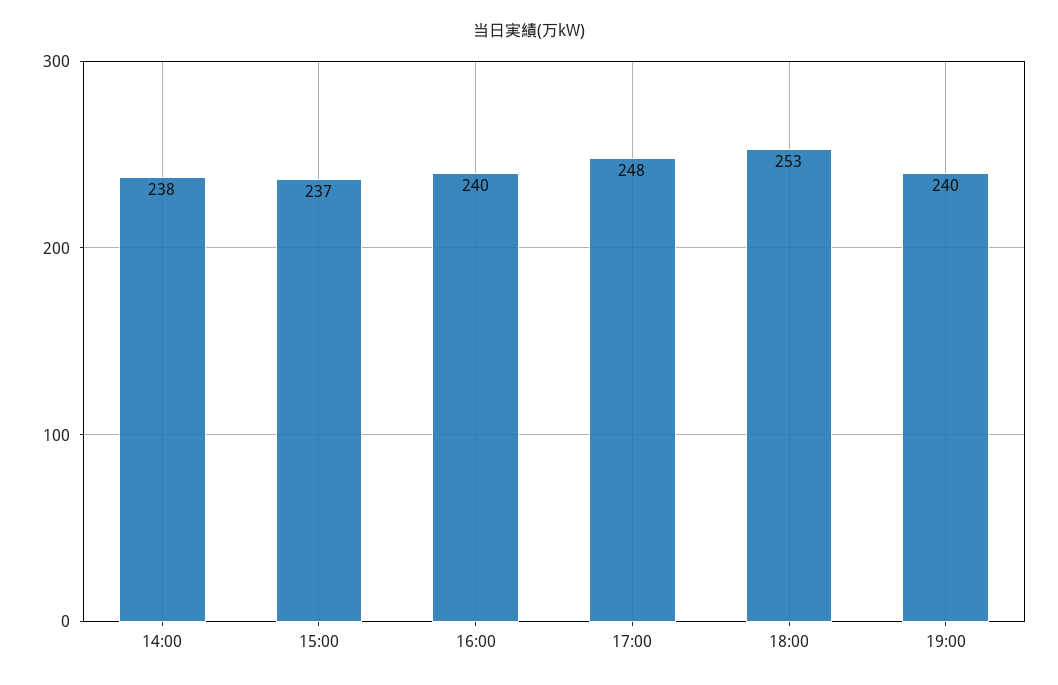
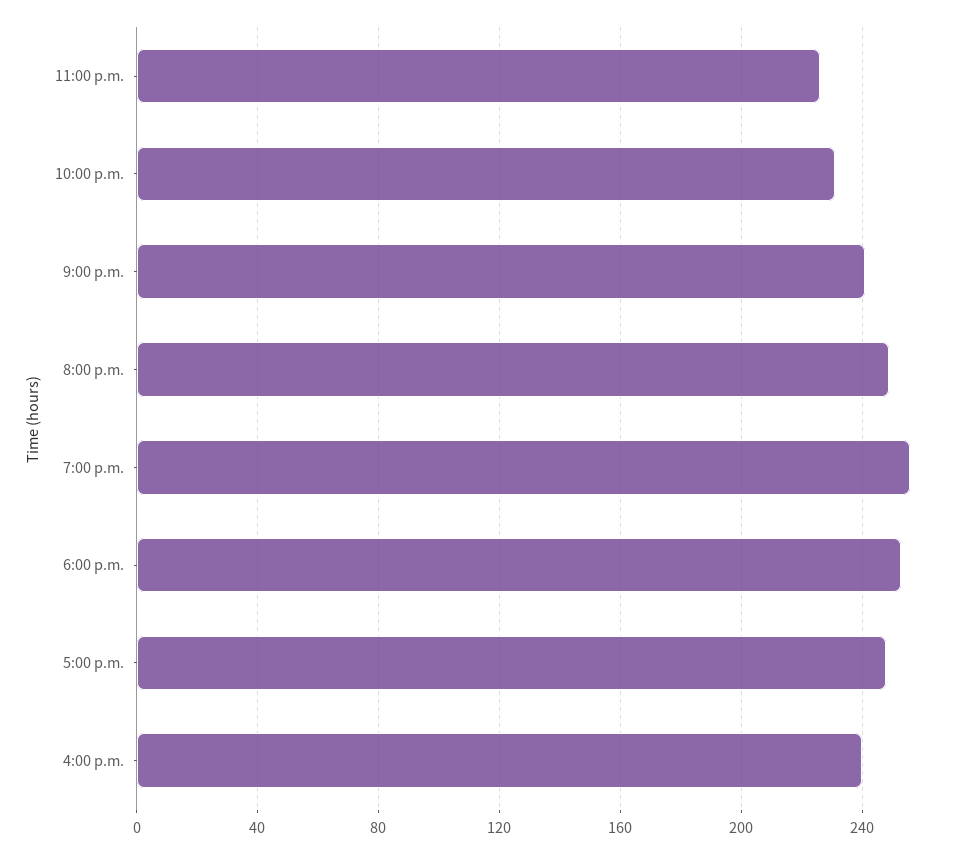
14:00: 238 -> none
15:00: 237 -> none
19:00: 240 -> 255
11:00 p.m.: none -> 225
10:00 p.m.: none -> 230
9:00 p.m.: none -> 240
8:00 p.m.: none -> 250

